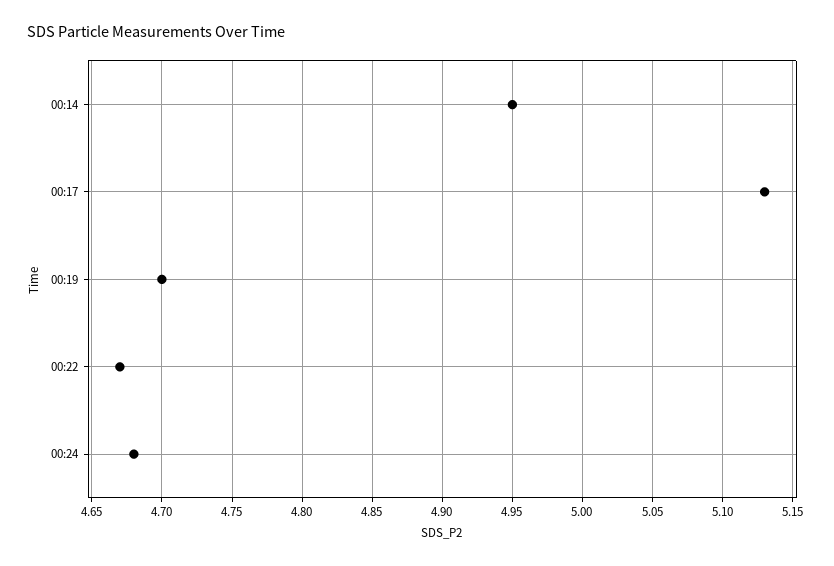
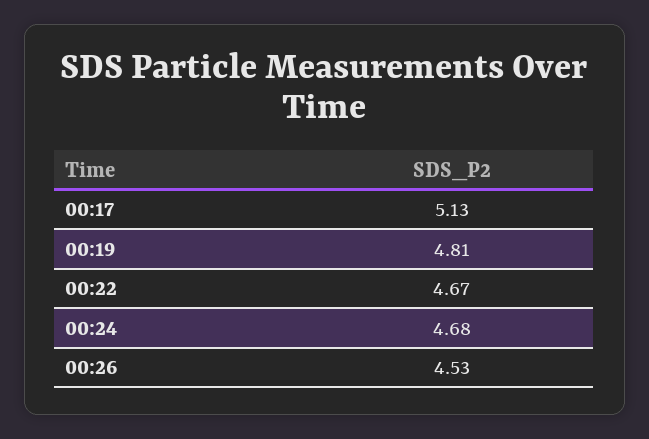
00:14: 4.95 -> none
00:19: 4.7 -> 4.81
00:26: none -> 4.53

